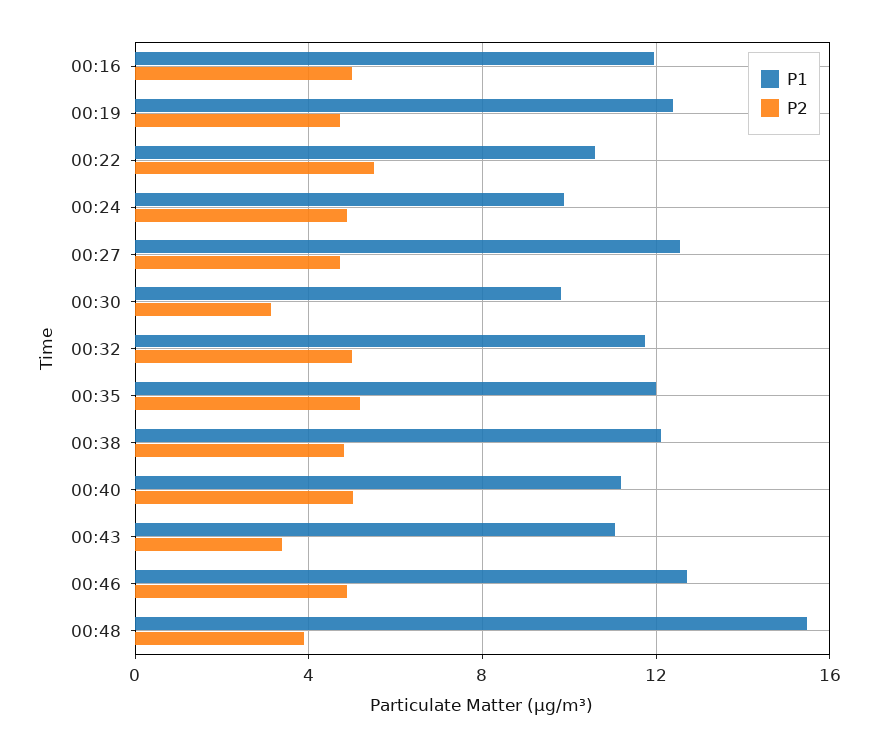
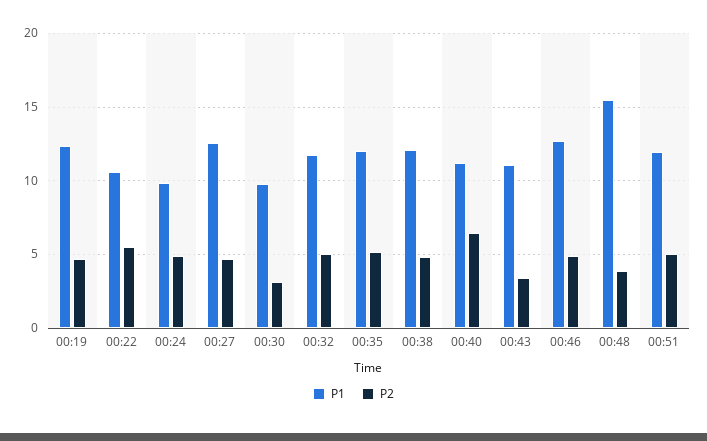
P1, 00:16: 12 -> none
P2, 00:16: 5 -> none
P2, 00:40: 5 -> 6.5
P1, 00:51: none -> 12
P2, 00:51: none -> 5

